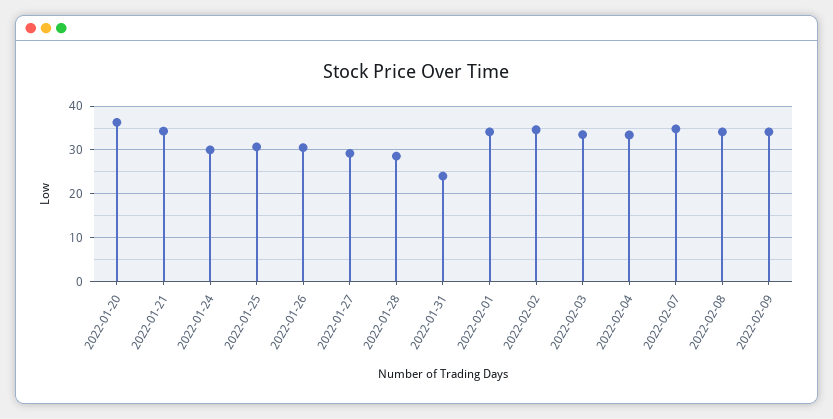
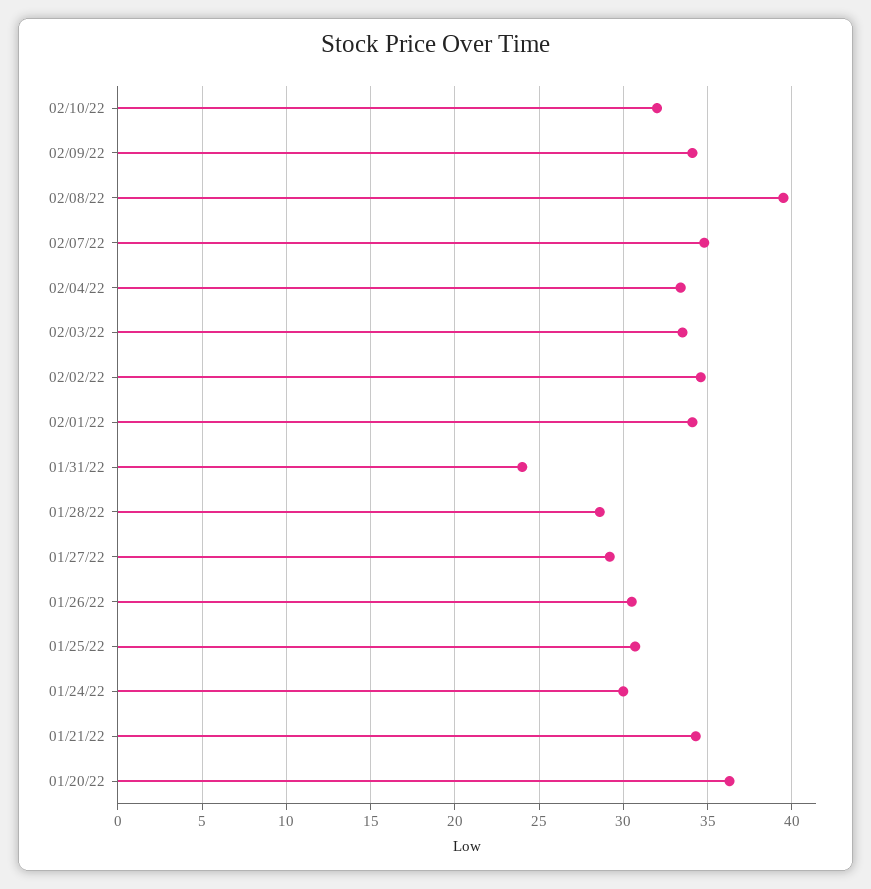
2022-02-08: 34 -> 39.5
02/10/22: none -> 32

